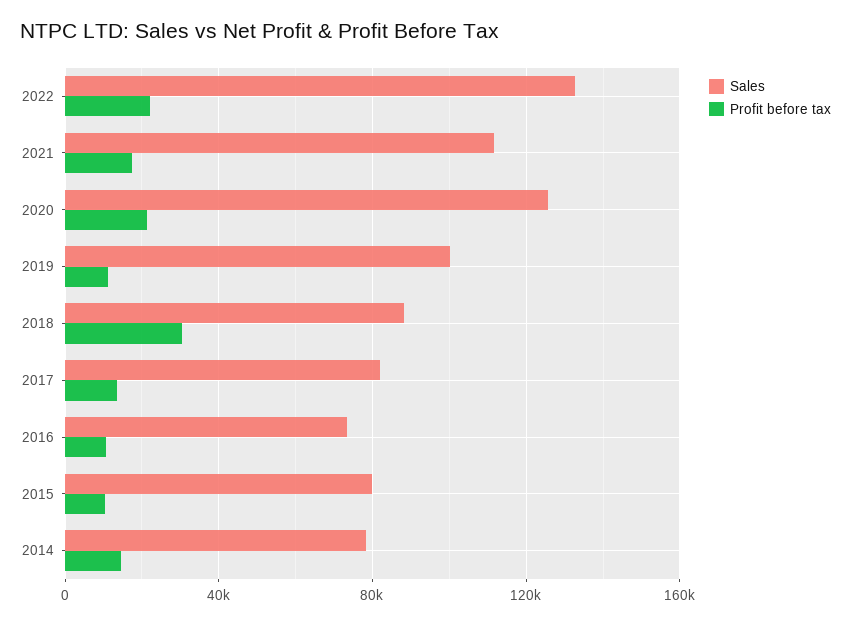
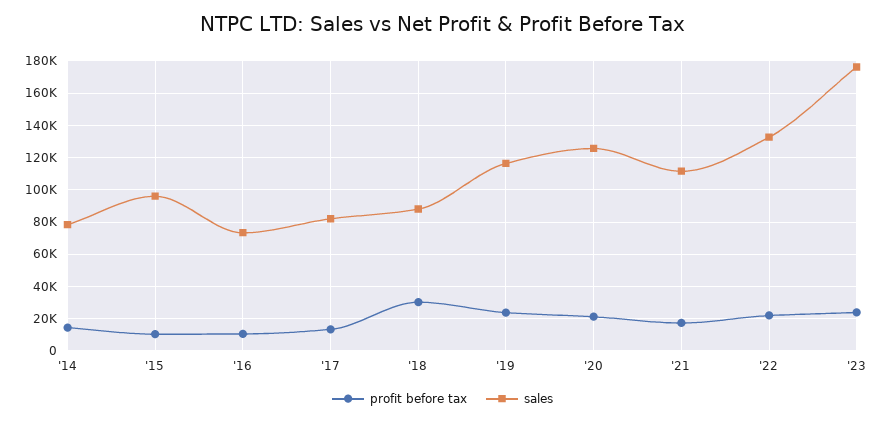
Sales, 2019: 100000 -> 115000
Profit before tax, 2019: 10000 -> 25000
Sales, 2015: 80000 -> 95000
Profit before tax, '23: none -> 25000
Sales, '23: none -> 175000

